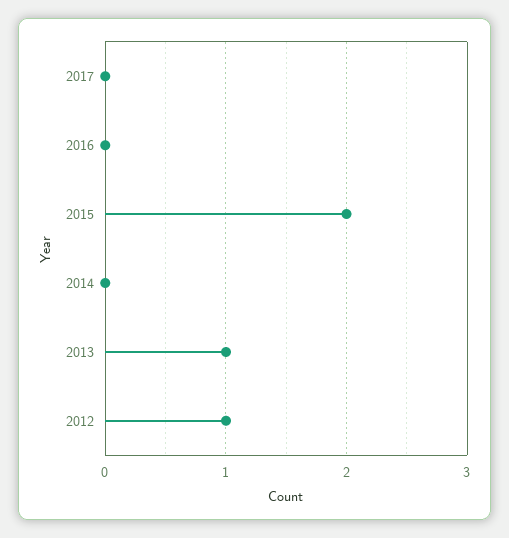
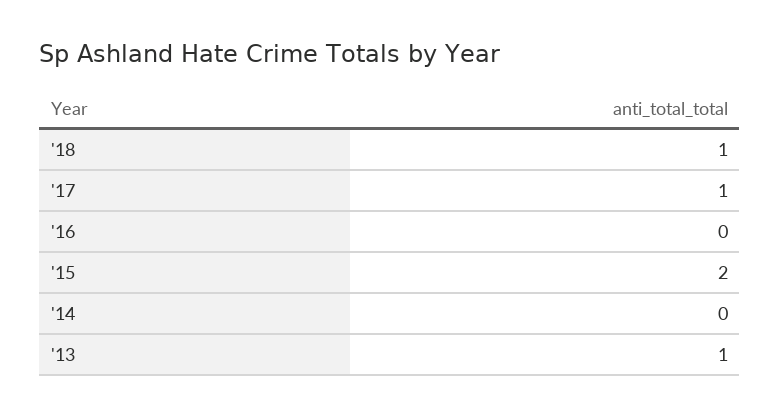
2017: 0 -> 1
2012: 1 -> none
'18: none -> 1

